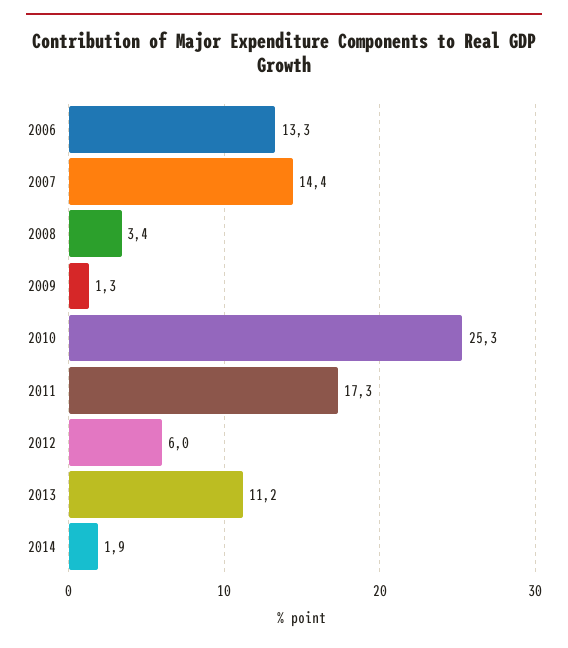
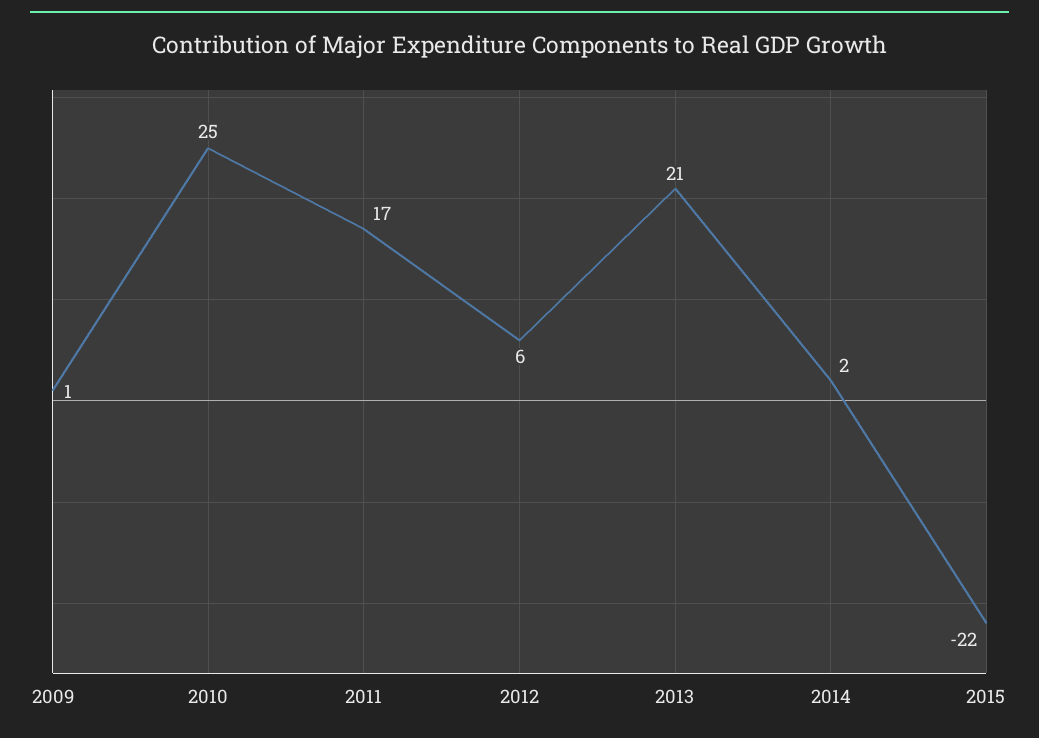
2006: 13.3 -> none
2007: 14.4 -> none
2008: 3.4 -> none
2013: 11.2 -> 21
2015: none -> -22

